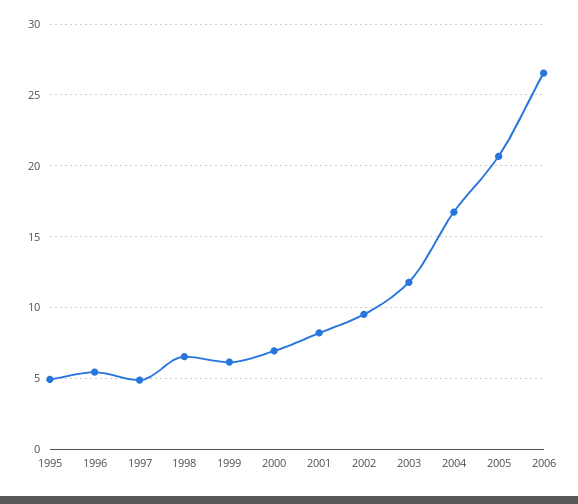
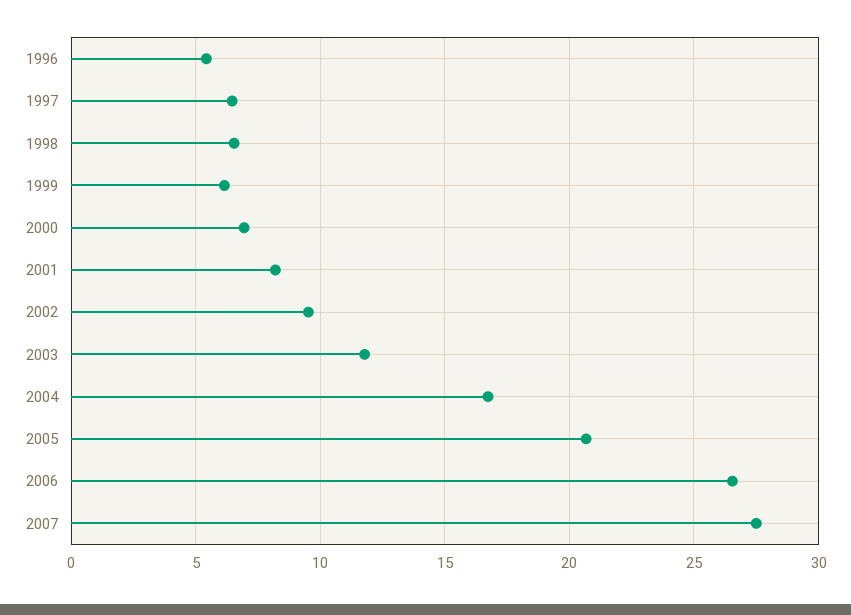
1995: 5 -> none
1997: 5 -> 6.5
2007: none -> 27.5

